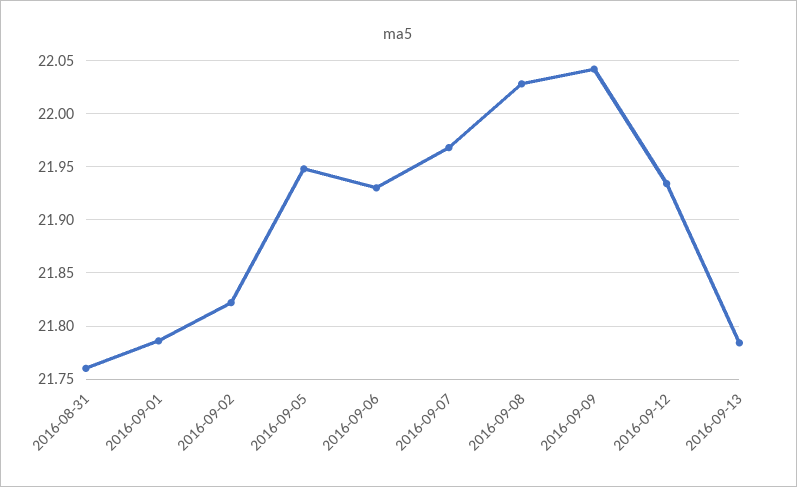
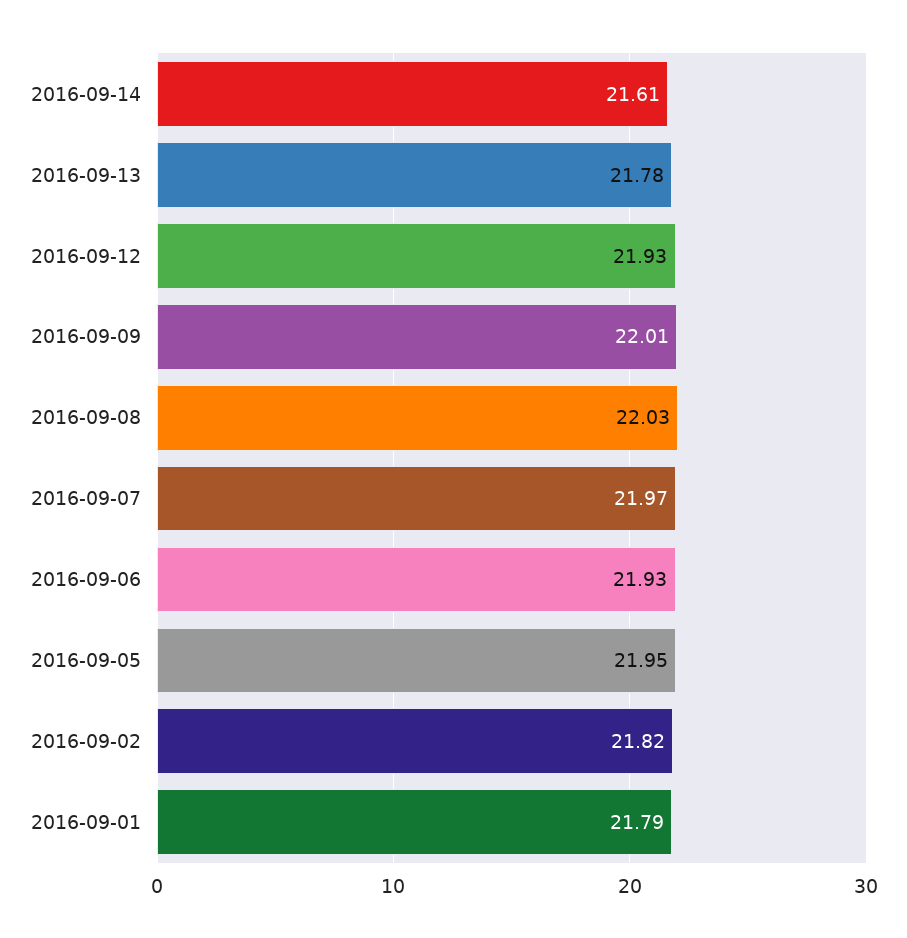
2016-08-31: 21.76 -> none
2016-09-09: 22.04 -> 22.01
2016-09-14: none -> 21.61

